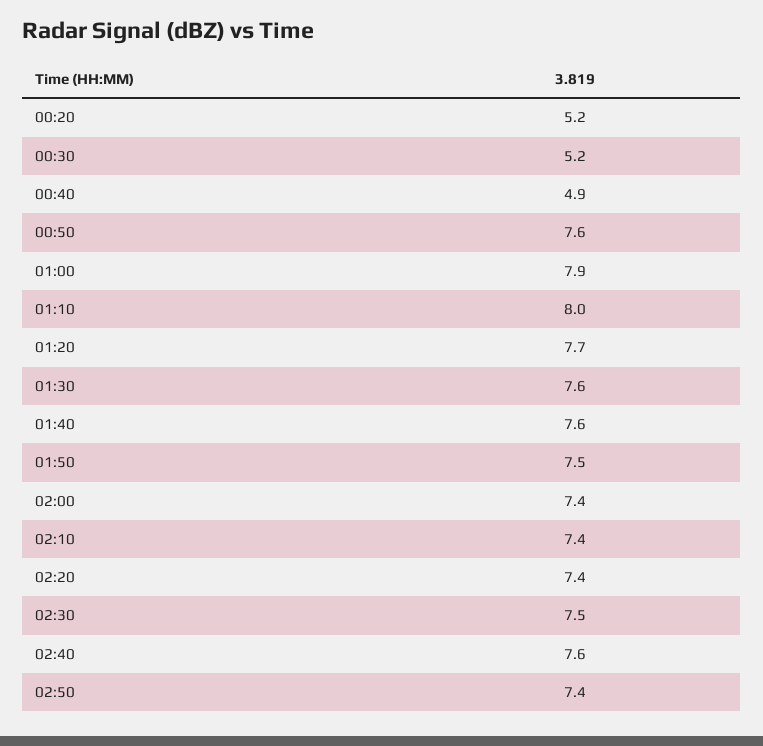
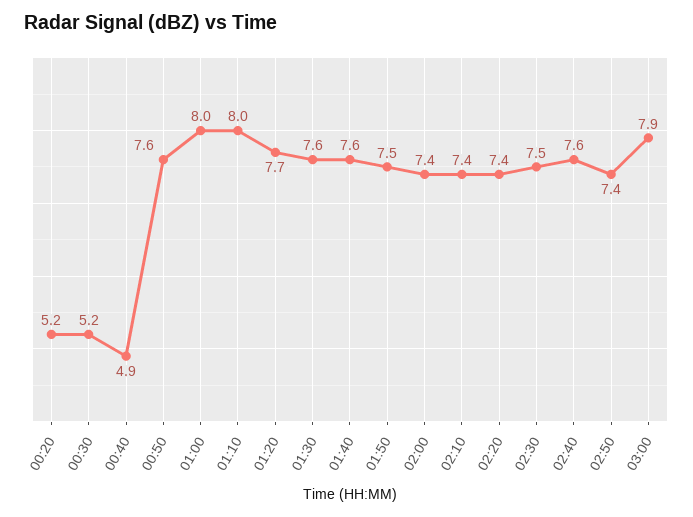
01:00: 7.9 -> 8
03:00: none -> 7.9

